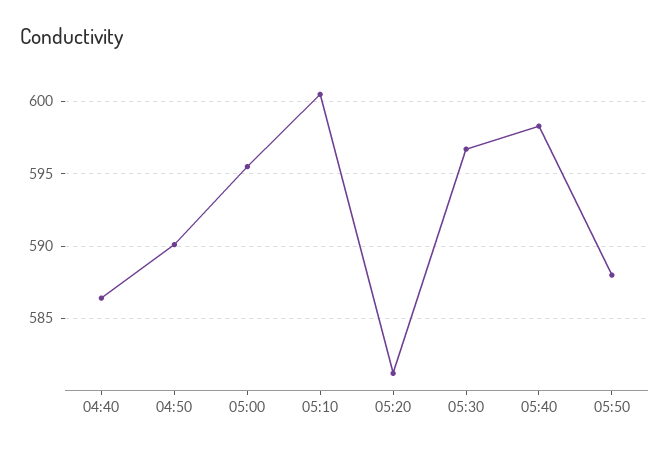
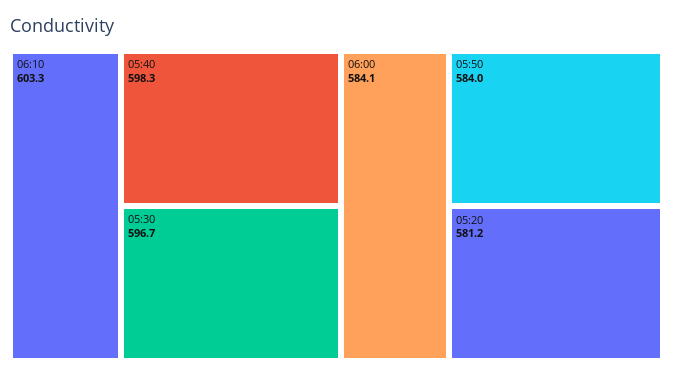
04:40: 586.5 -> none
04:50: 590 -> none
05:00: 595.5 -> none
05:10: 600.5 -> none
05:50: 588 -> 584
06:10: none -> 603.3
06:00: none -> 584.1

